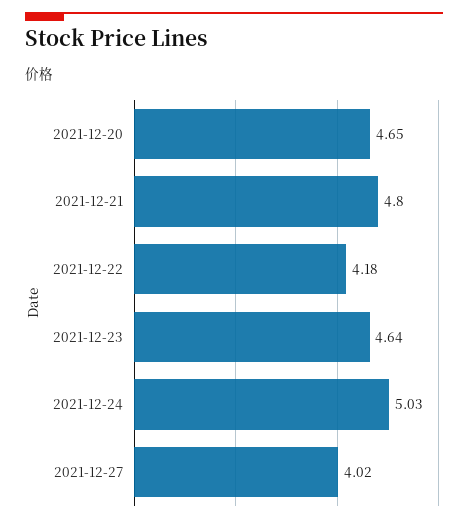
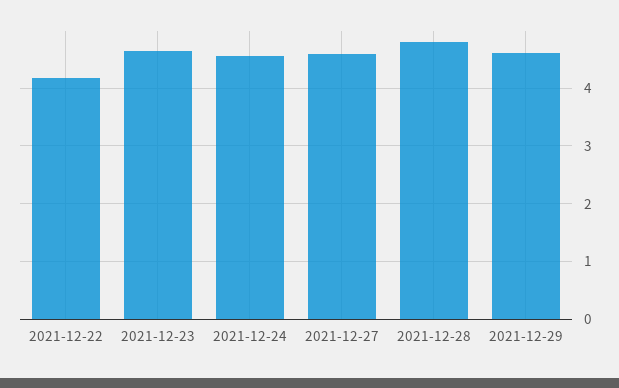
2021-12-20: 4.65 -> none
2021-12-21: 4.8 -> none
2021-12-24: 5.03 -> 4.6
2021-12-27: 4.02 -> 4.6
2021-12-28: none -> 4.8
2021-12-29: none -> 4.6

